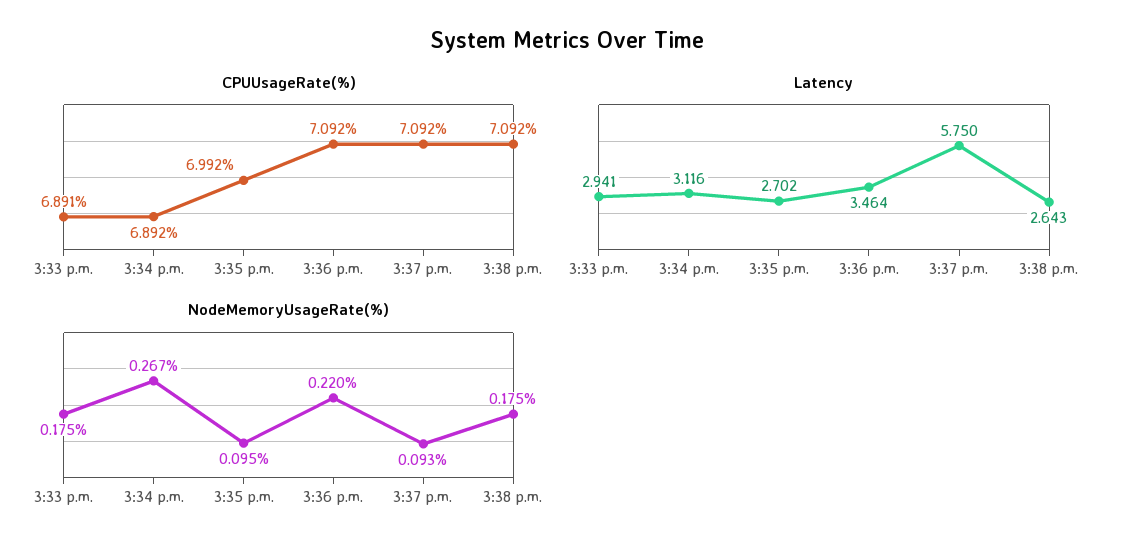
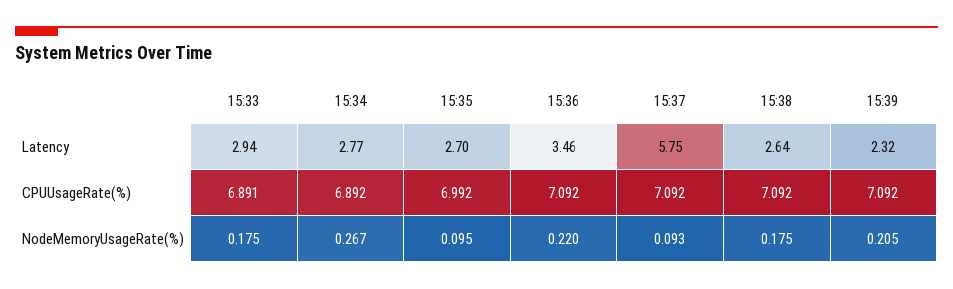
Latency, 3:34 p.m.: 3.116 -> 2.77
Latency, 15:39: none -> 2.32
CPUUsageRate(%), 15:39: none -> 7.092
NodeMemoryUsageRate(%), 15:39: none -> 0.205

